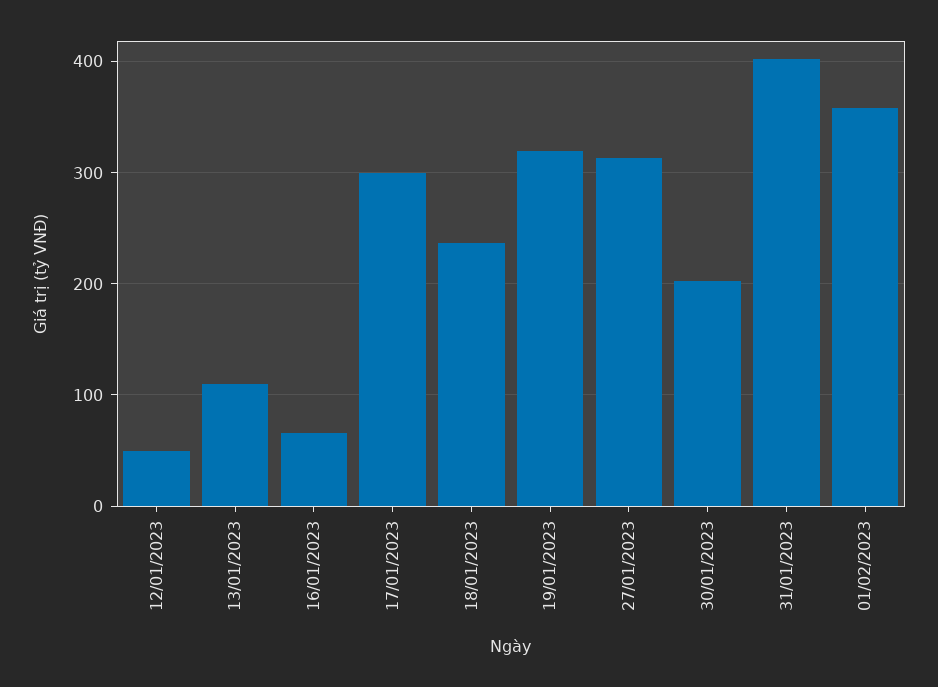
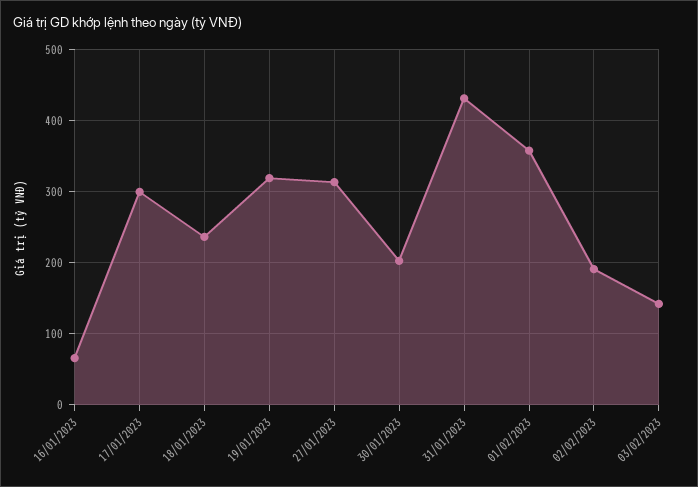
12/01/2023: 50 -> none
13/01/2023: 110 -> none
31/01/2023: 400 -> 430
02/02/2023: none -> 190
03/02/2023: none -> 140

